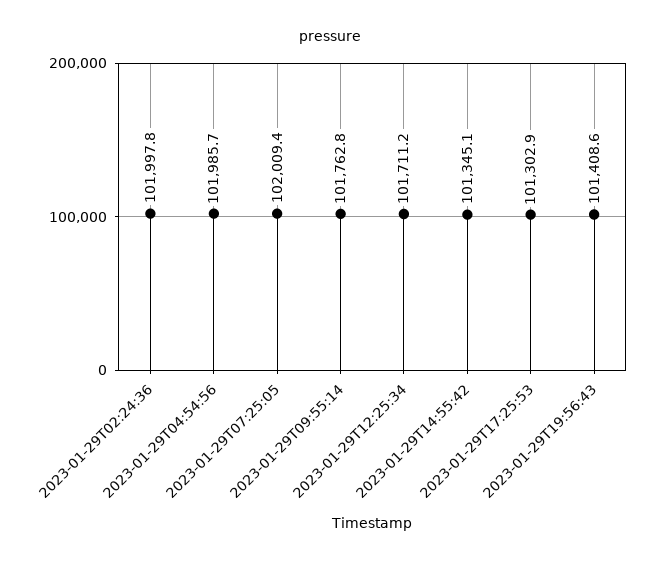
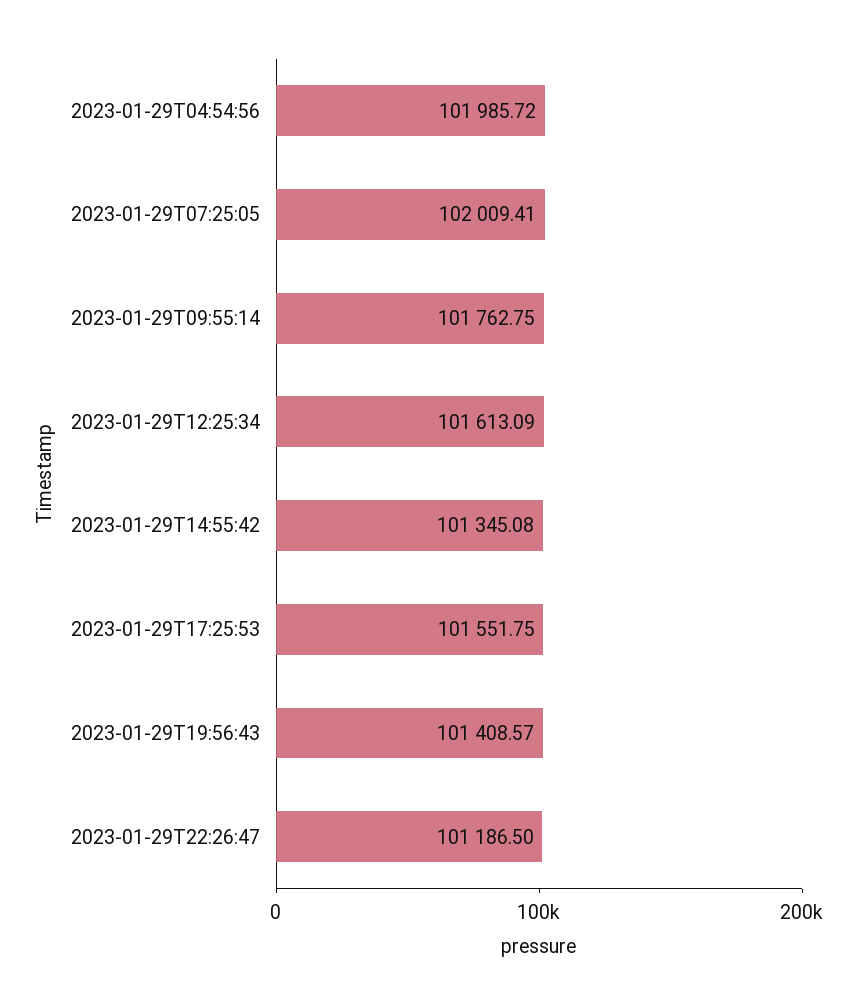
2023-01-29T02:24:36: 101997.8 -> none
2023-01-29T12:25:34: 101711.2 -> 101613.09
2023-01-29T17:25:53: 101302.9 -> 101551.75
2023-01-29T22:26:47: none -> 101186.5

